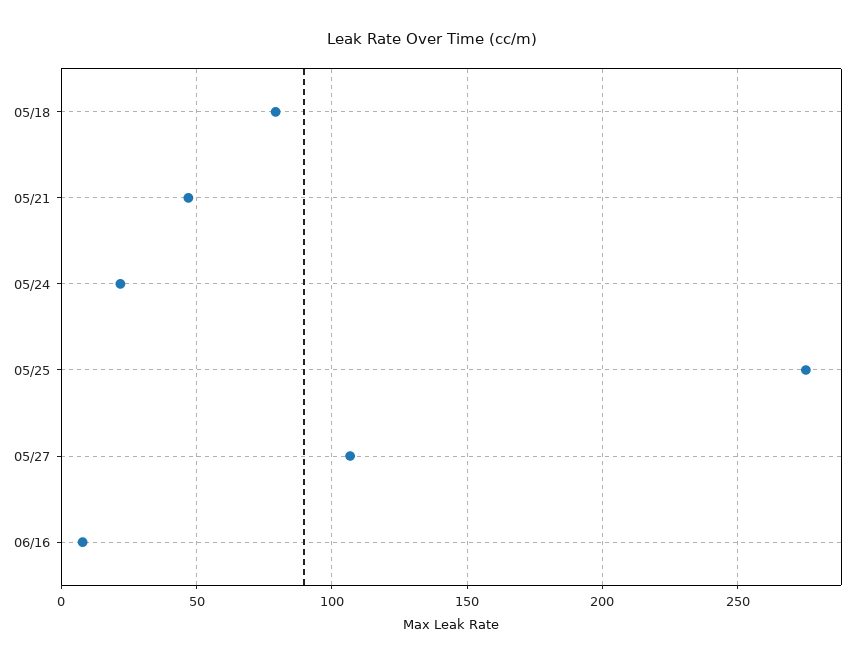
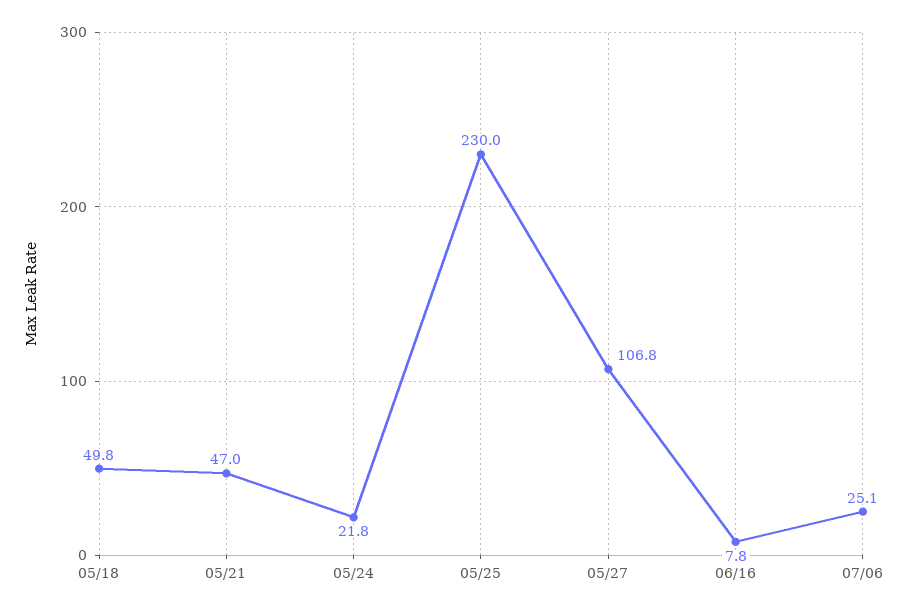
05/18: 80 -> 49.8
05/25: 275 -> 230
07/06: none -> 25.1

